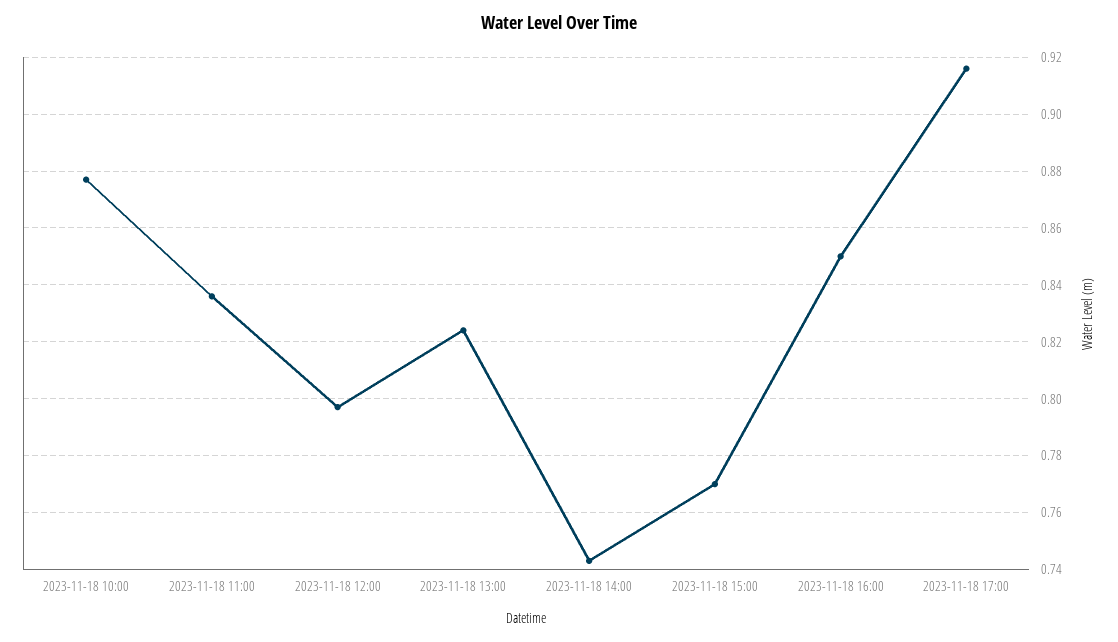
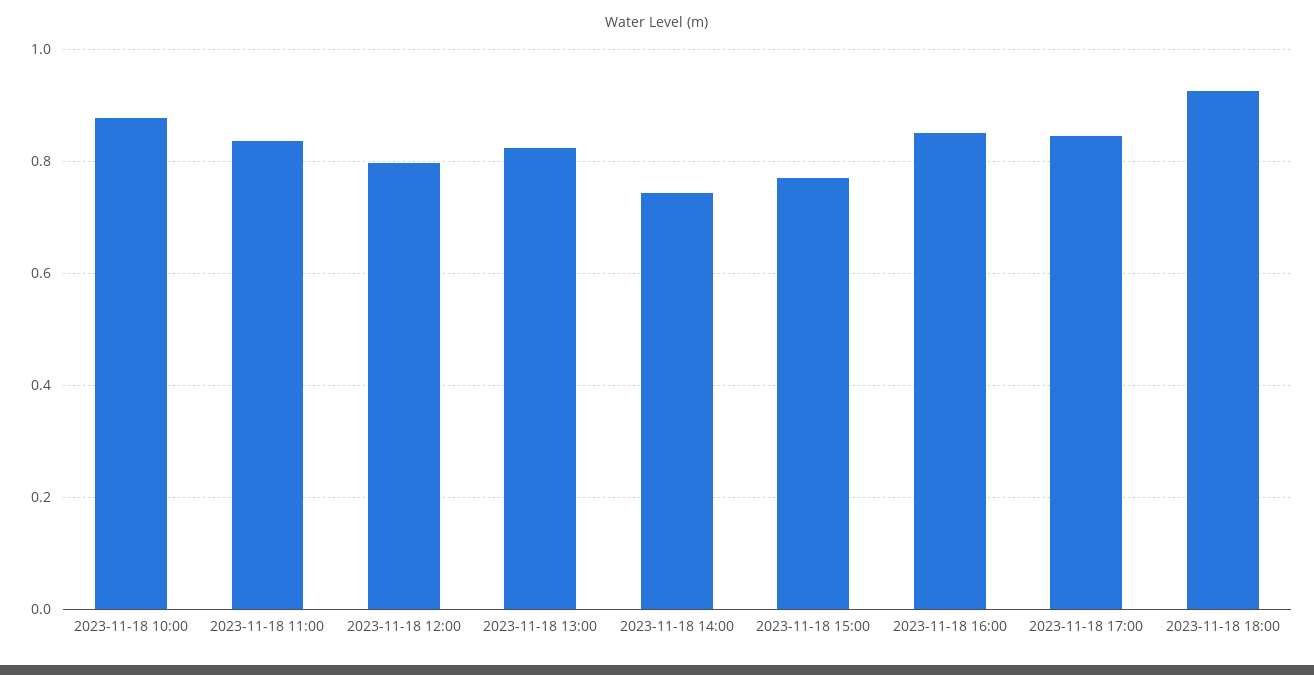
2023-11-18 17:00: 0.915 -> 0.84
2023-11-18 18:00: none -> 0.92

